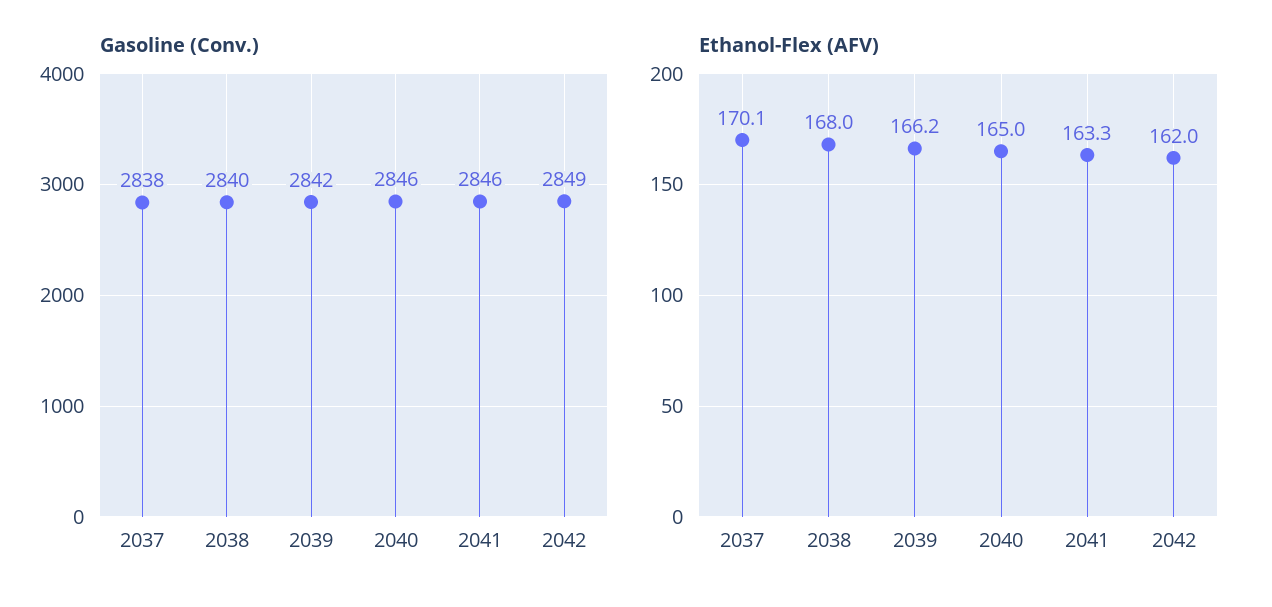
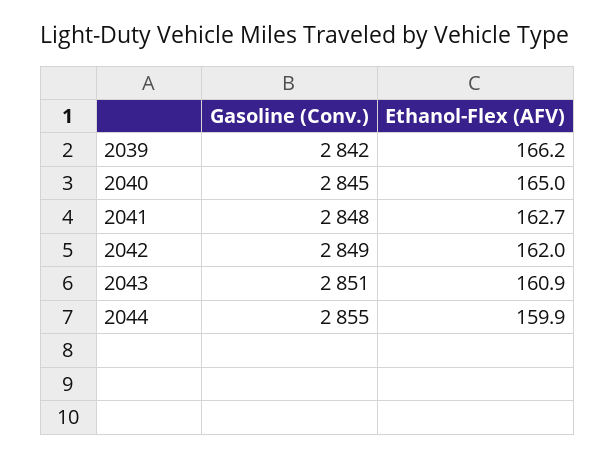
Gasoline (Conv.), 2037: 2838 -> none
Gasoline (Conv.), 2038: 2840 -> none
Gasoline (Conv.), 2040: 2846 -> 2845
Gasoline (Conv.), 2041: 2846 -> 2848
Ethanol-Flex (AFV), 2037: 170.1 -> none
Ethanol-Flex (AFV), 2038: 168 -> none
Ethanol-Flex (AFV), 2041: 163.3 -> 162.7
Gasoline (Conv.), 2043: none -> 2851
Ethanol-Flex (AFV), 2043: none -> 160.9
Gasoline (Conv.), 2044: none -> 2855
Ethanol-Flex (AFV), 2044: none -> 159.9

